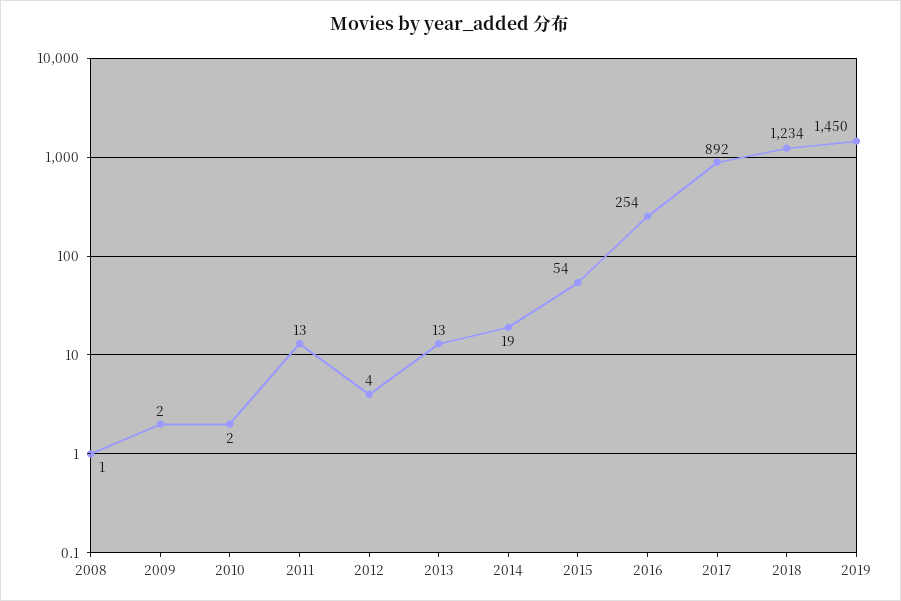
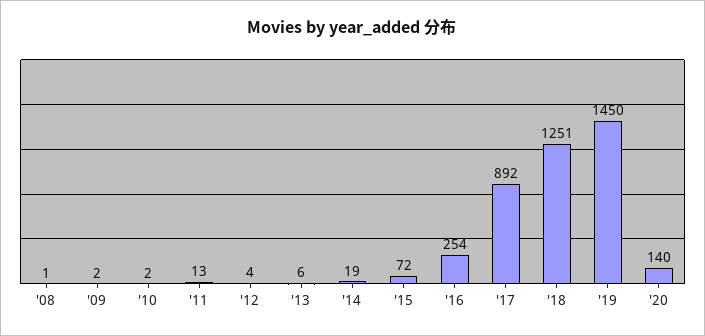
2013: 13 -> 6
2015: 54 -> 72
2018: 1234 -> 1251
'20: none -> 140

